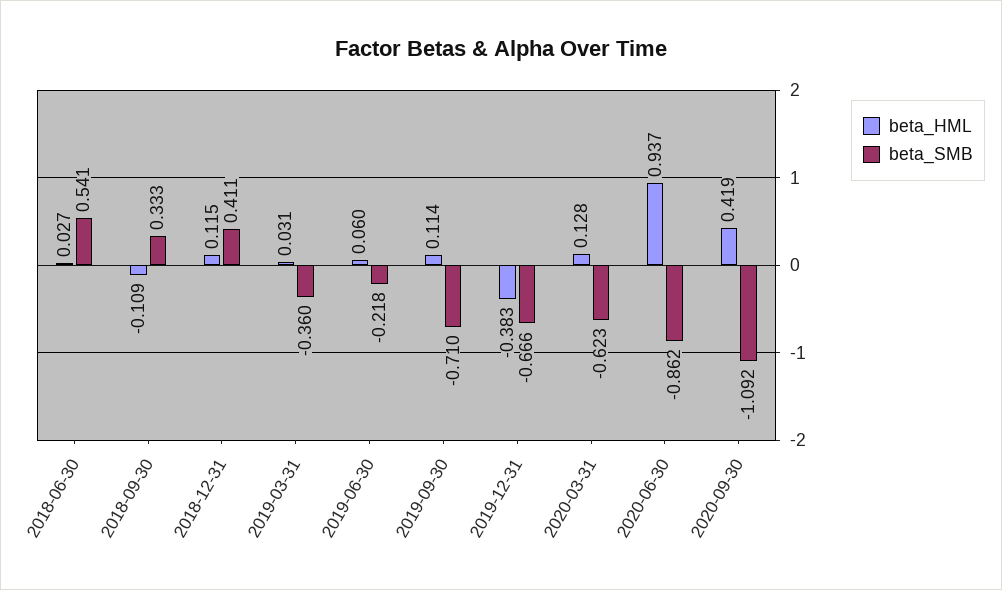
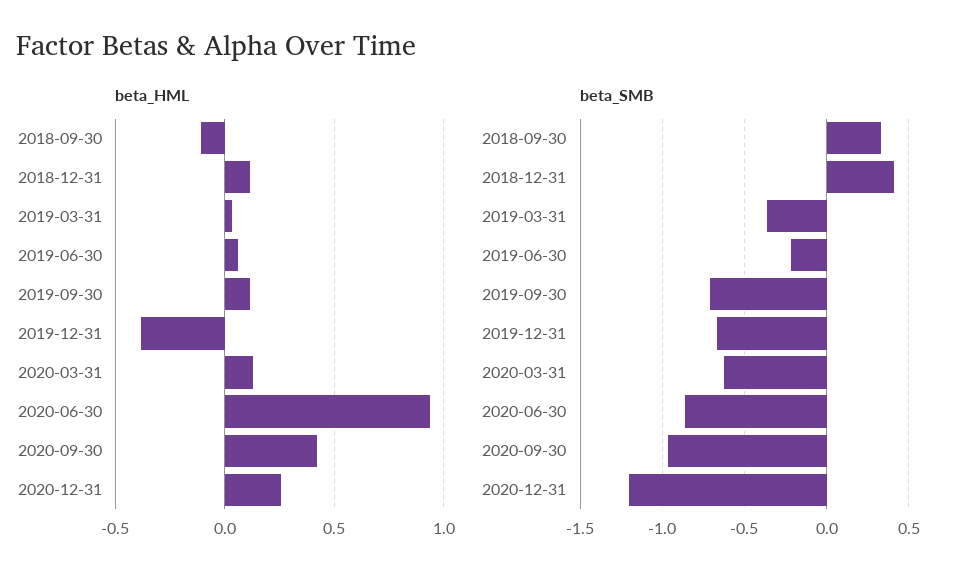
beta_HML, 2018-06-30: 0.027 -> none
beta_SMB, 2018-06-30: 0.541 -> none
beta_SMB, 2020-09-30: -1.092 -> -0.95
beta_HML, 2020-12-31: none -> 0.25
beta_SMB, 2020-12-31: none -> -1.2

